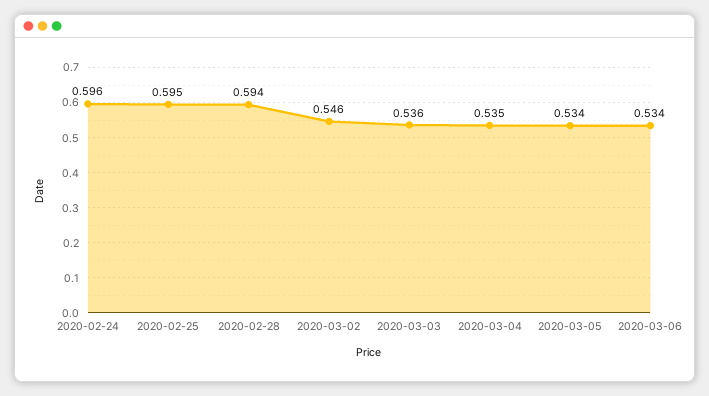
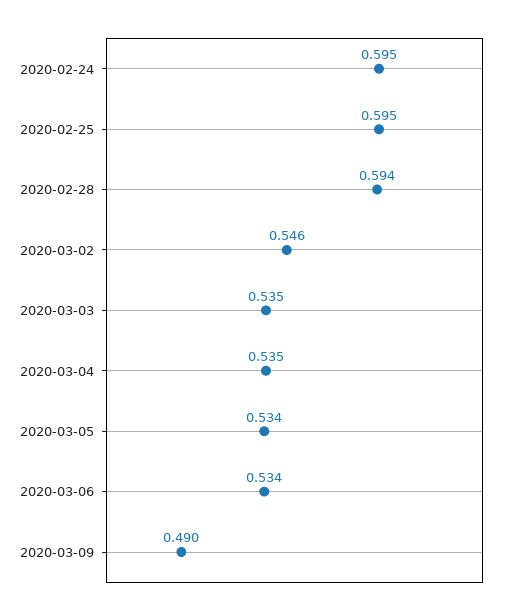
2020-02-24: 0.596 -> 0.595
2020-03-03: 0.536 -> 0.535
2020-03-09: none -> 0.49

